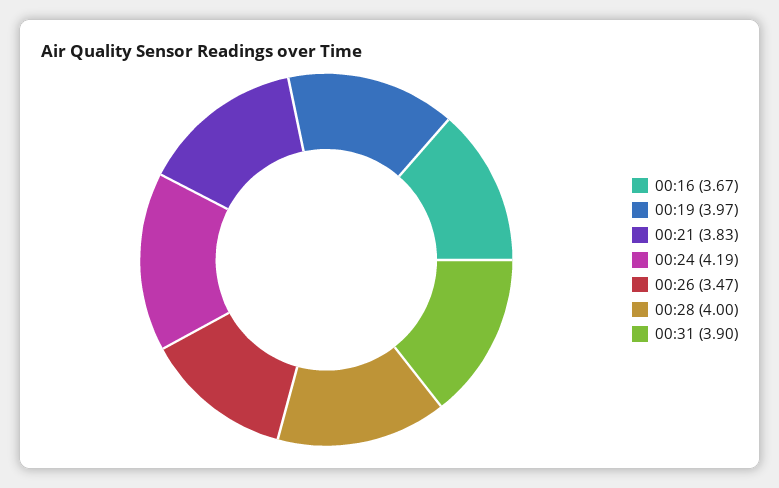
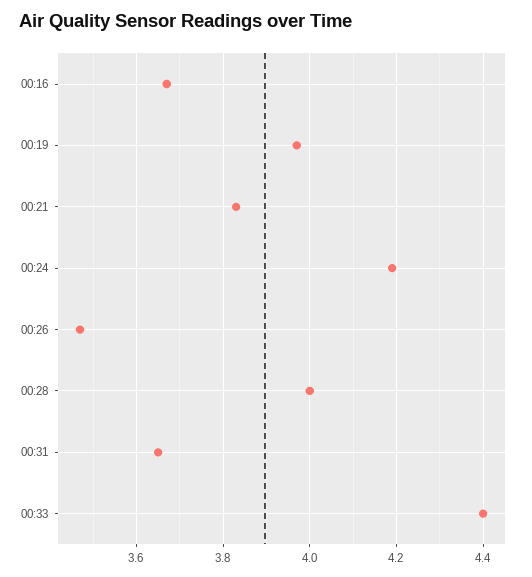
00:31: 3.9 -> 3.65
00:33: none -> 4.4

